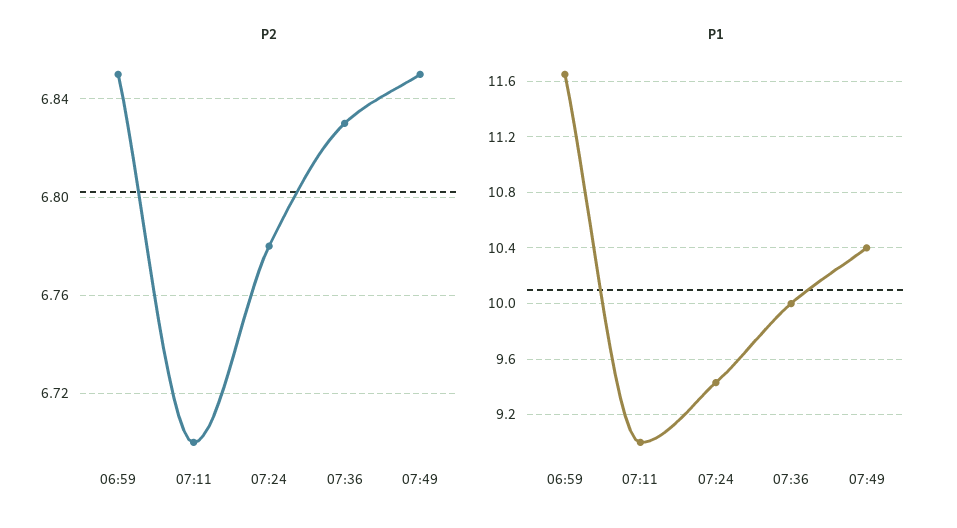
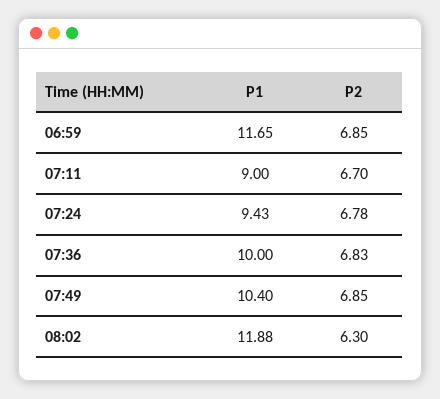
P1, 08:02: none -> 11.88
P2, 08:02: none -> 6.3

